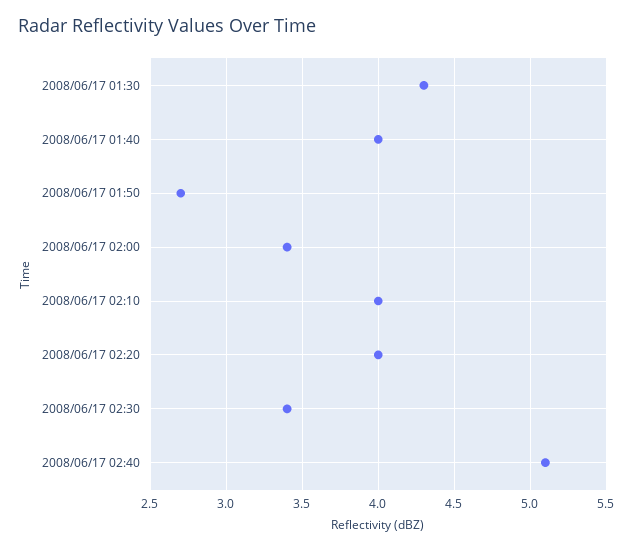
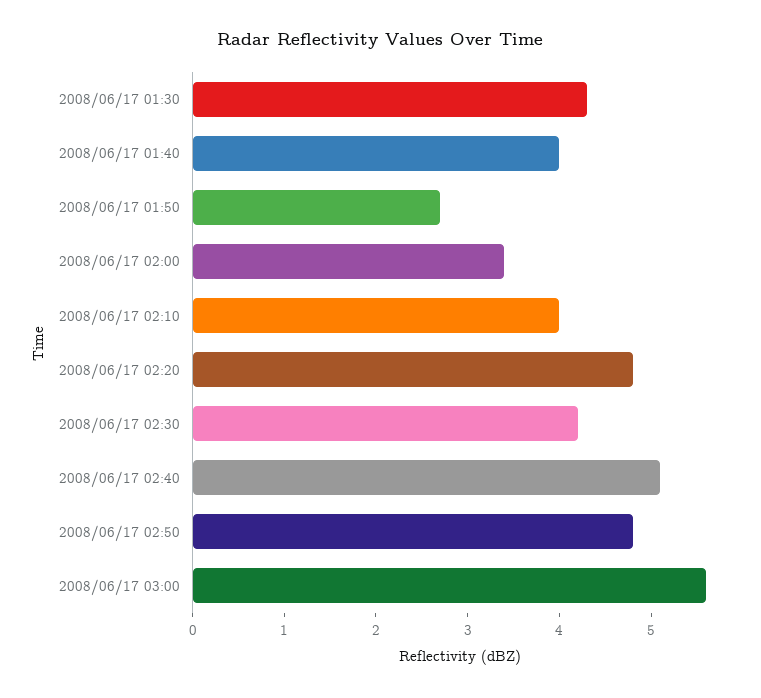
2008/06/17 02:20: 4 -> 4.8
2008/06/17 02:30: 3.4 -> 4.2
2008/06/17 02:50: none -> 4.8
2008/06/17 03:00: none -> 5.6

